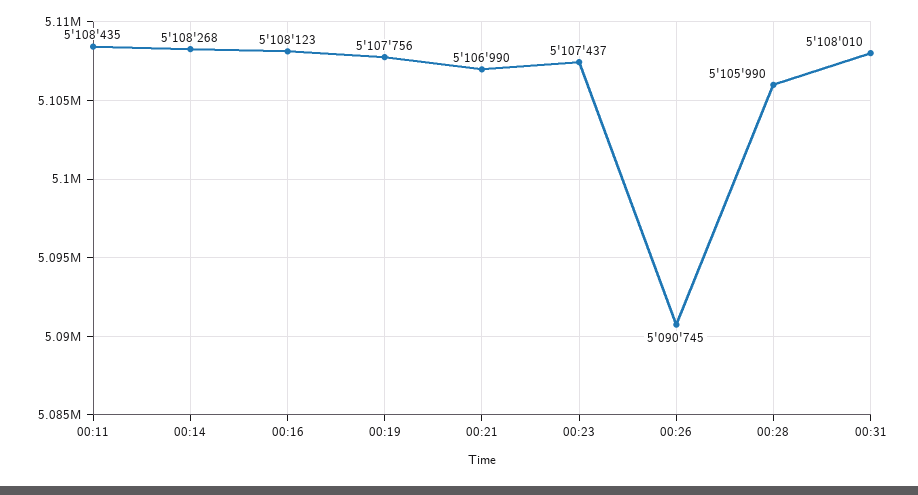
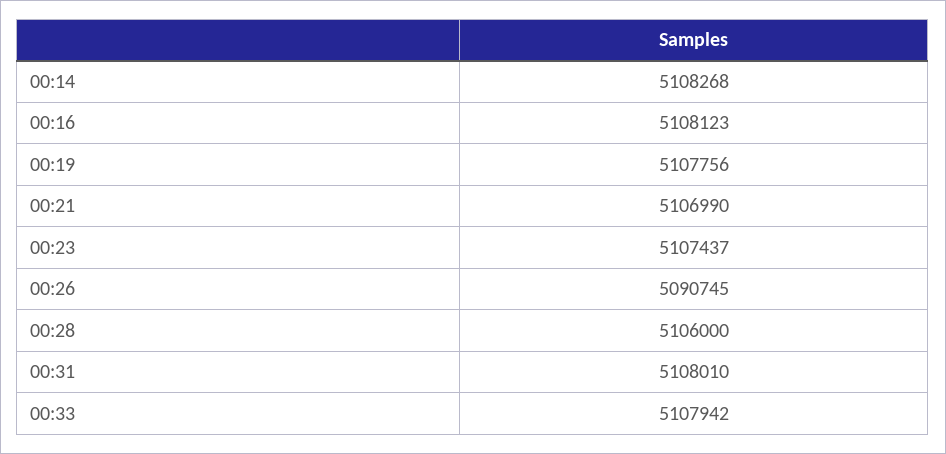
00:11: 5108435 -> none
00:28: 5105990 -> 5106000
00:33: none -> 5107942

